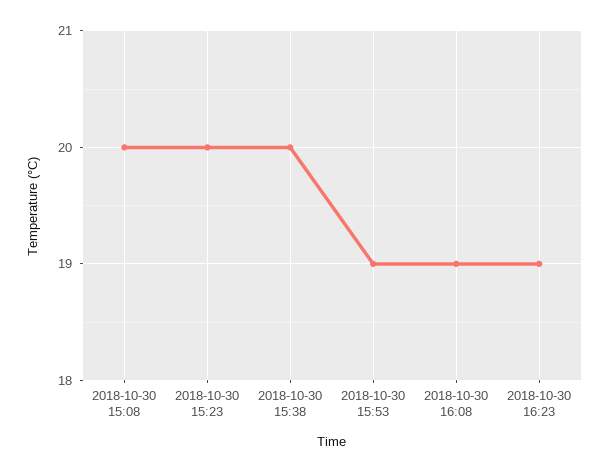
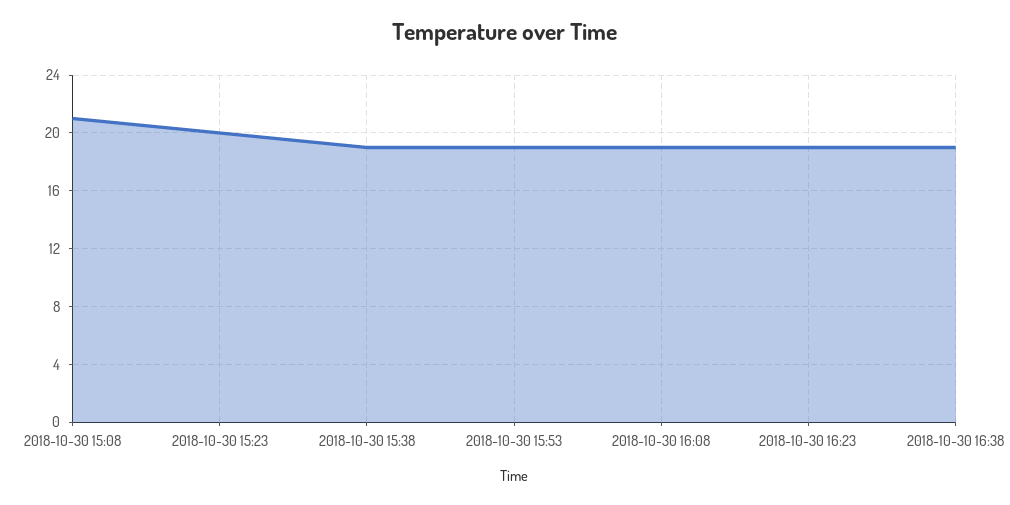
2018-10-30 15:08: 20 -> 21
2018-10-30 15:38: 20 -> 19
2018-10-30 16:38: none -> 19

